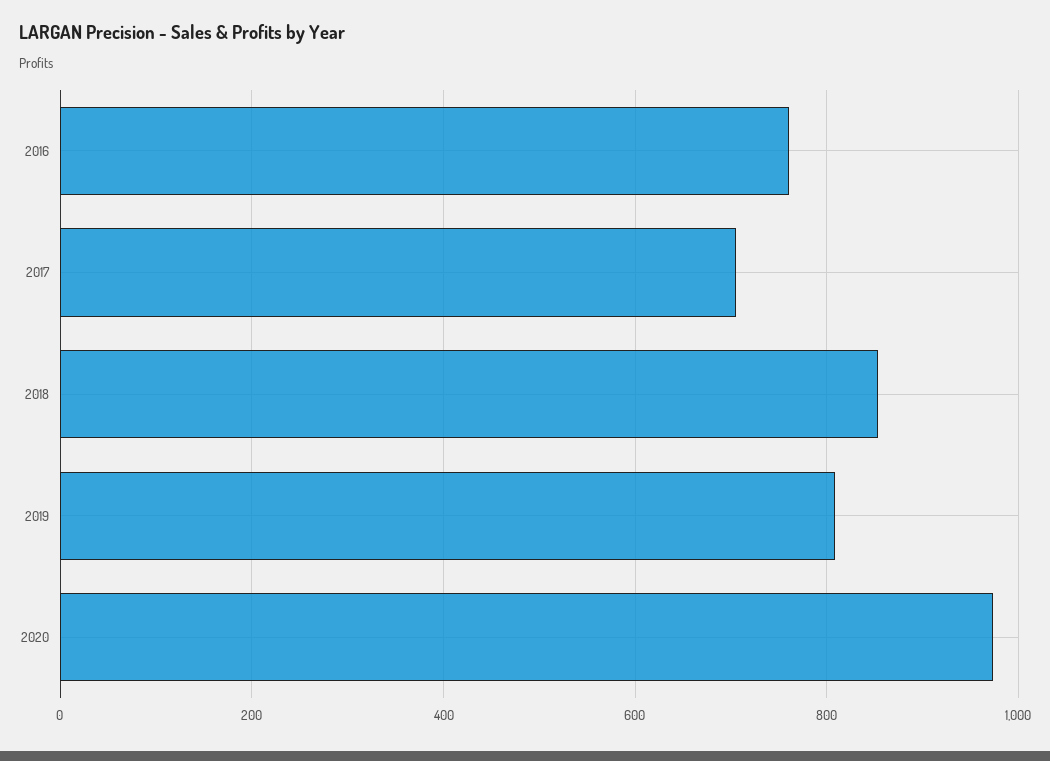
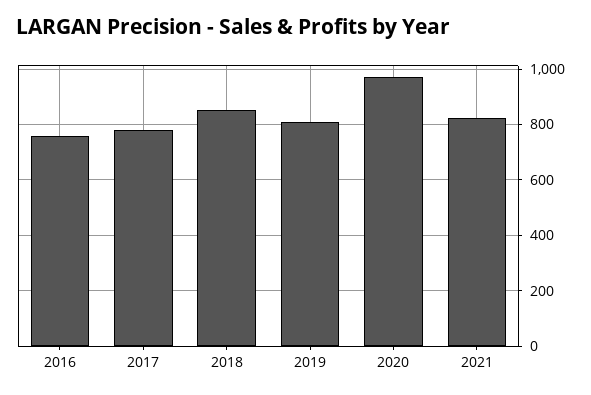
2017: 700 -> 775
2021: none -> 825

